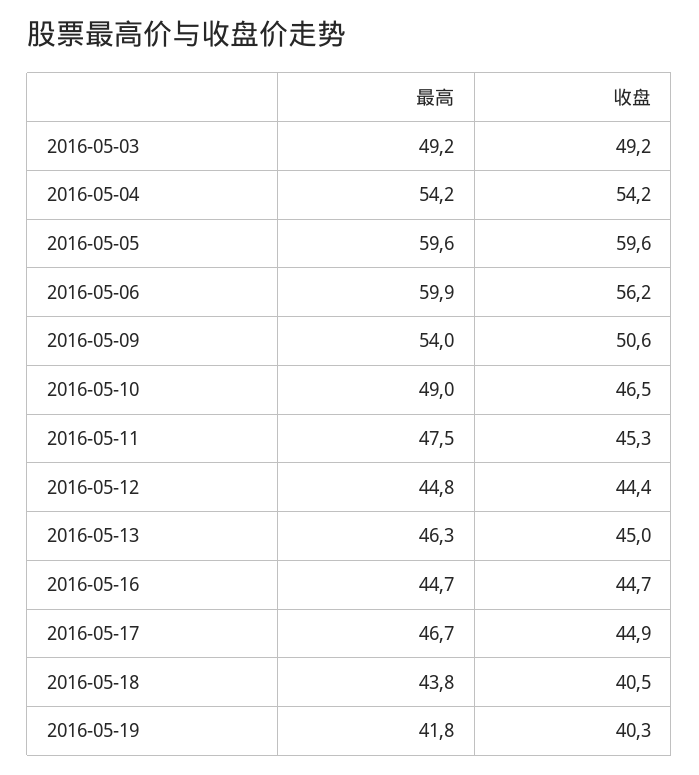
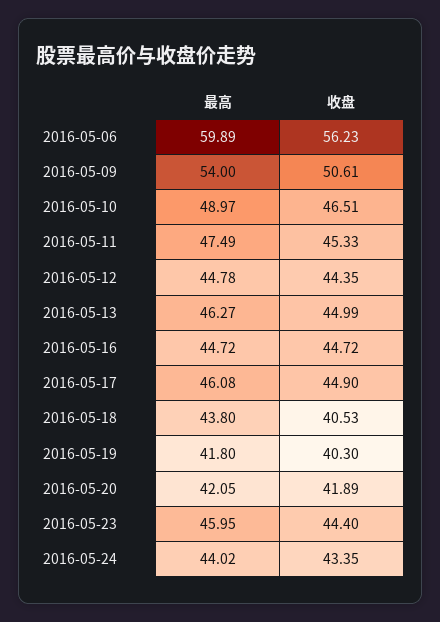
最高, 2016-05-03: 49.2 -> none
收盘, 2016-05-03: 49.2 -> none
最高, 2016-05-04: 54.2 -> none
收盘, 2016-05-04: 54.2 -> none
最高, 2016-05-05: 59.6 -> none
收盘, 2016-05-05: 59.6 -> none
最高, 2016-05-17: 46.7 -> 46.08
最高, 2016-05-20: none -> 42.05
收盘, 2016-05-20: none -> 41.89
最高, 2016-05-23: none -> 45.95
收盘, 2016-05-23: none -> 44.4
最高, 2016-05-24: none -> 44.02
收盘, 2016-05-24: none -> 43.35

